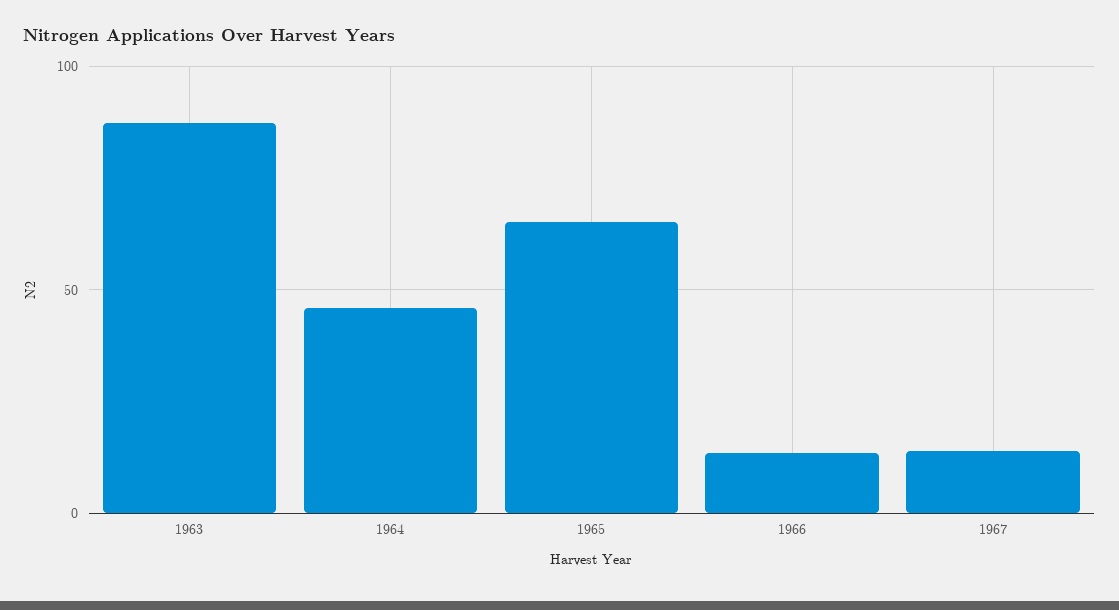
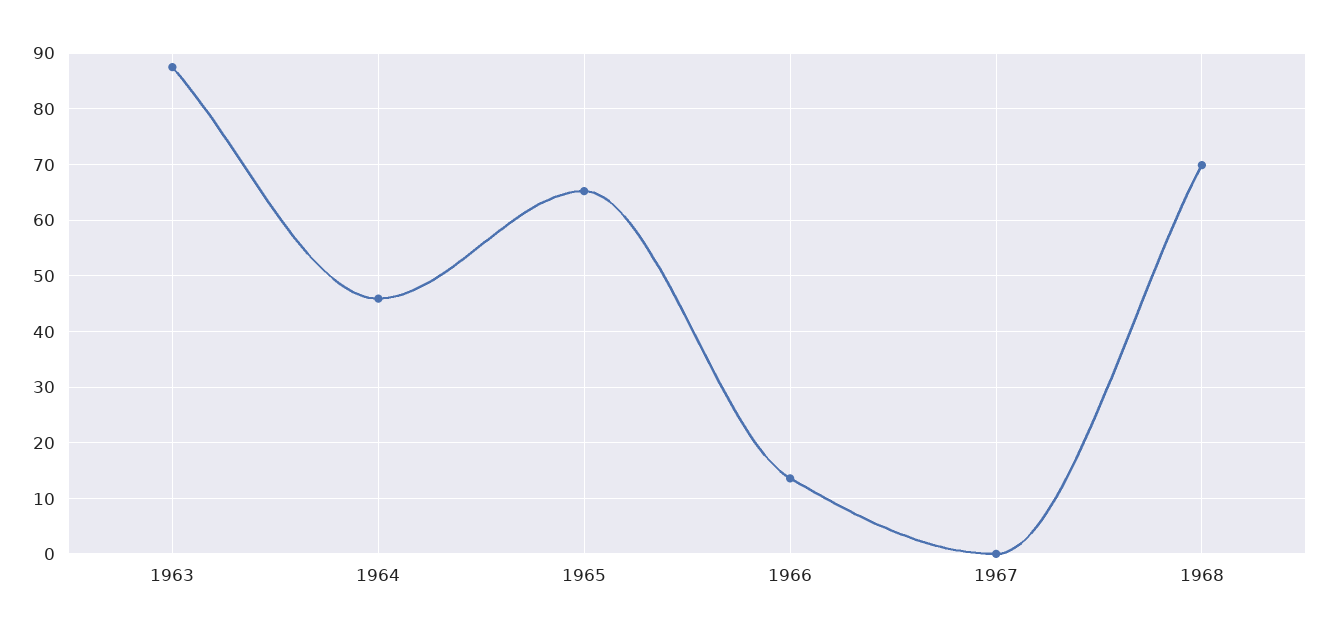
1967: 15 -> 0
1968: none -> 70

